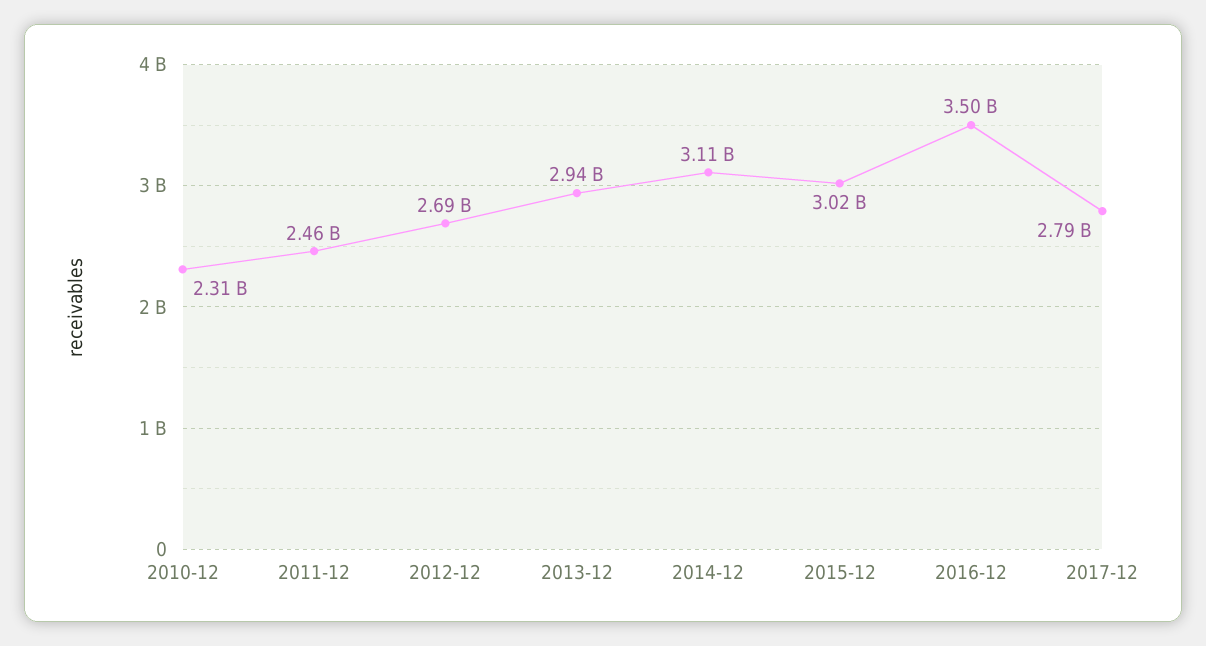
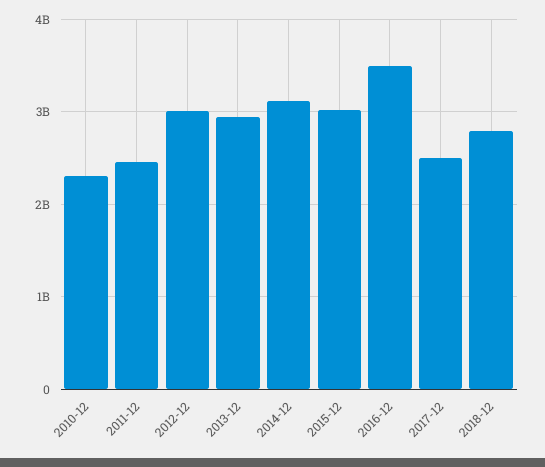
2012-12: 2690000000 -> 3000000000
2017-12: 2790000000 -> 2500000000
2018-12: none -> 2800000000

